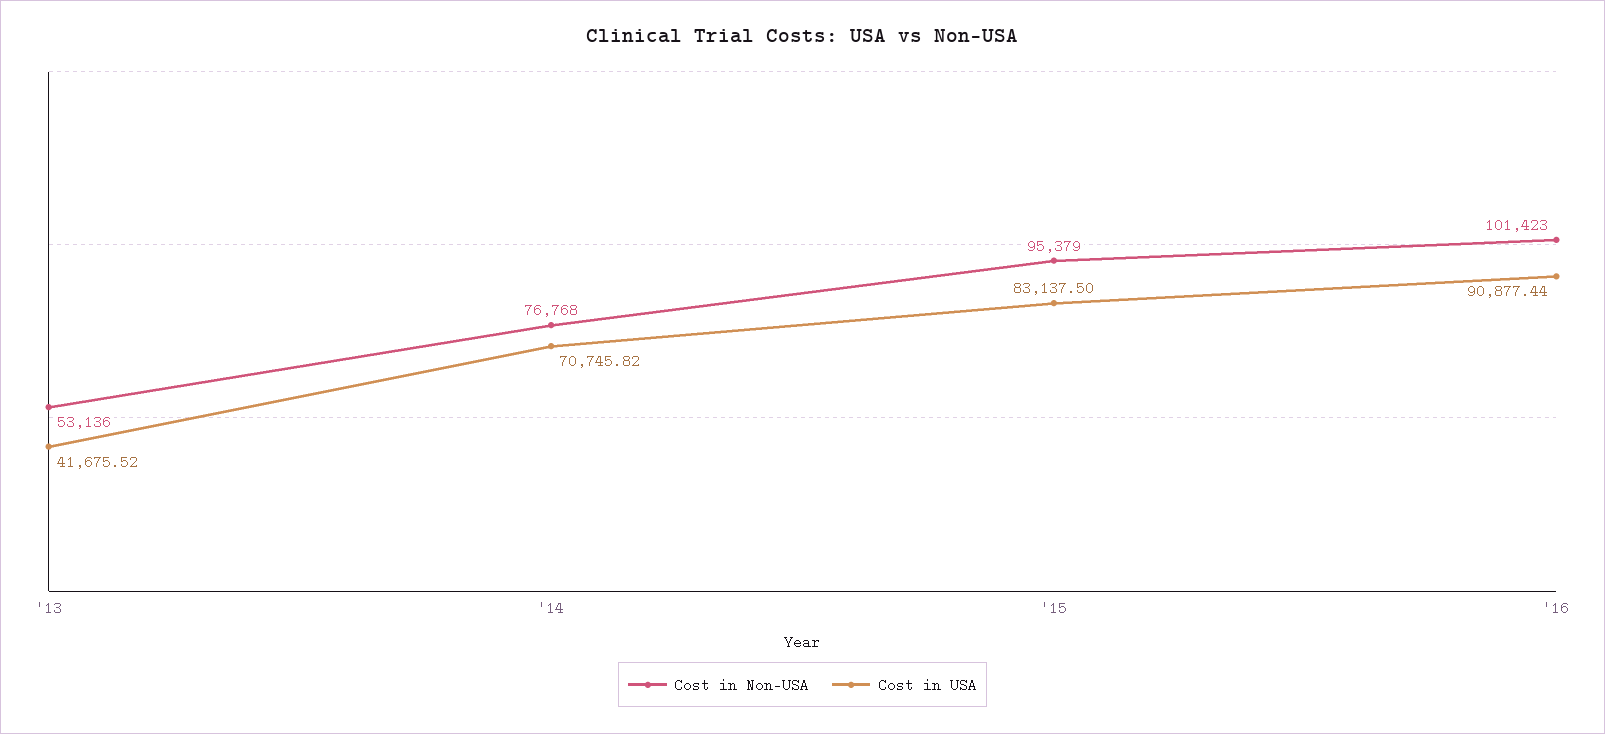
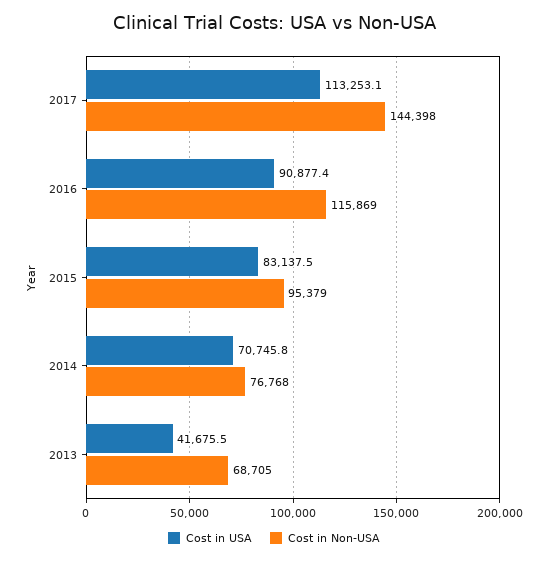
Cost in Non-USA, '13: 53136 -> 68705
Cost in Non-USA, '16: 101423 -> 115869
Cost in USA, 2017: none -> 113253.1
Cost in Non-USA, 2017: none -> 144398

